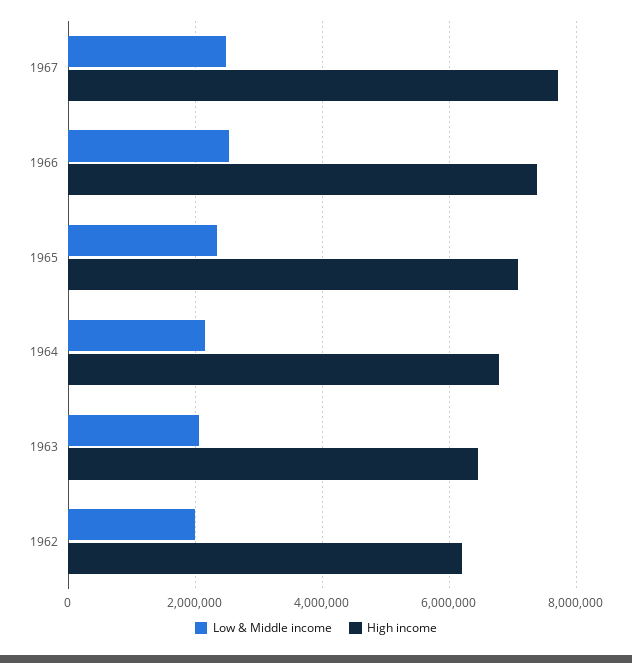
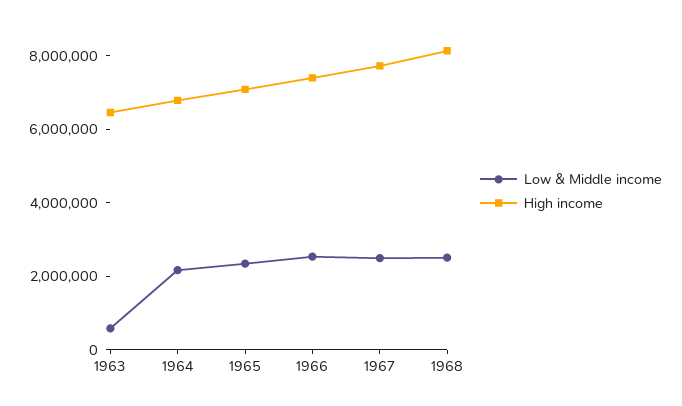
Low & Middle income, 1963: 2000000 -> 500000
Low & Middle income, 1962: 2000000 -> none
High income, 1962: 6200000 -> none
Low & Middle income, 1968: none -> 2500000
High income, 1968: none -> 8000000

